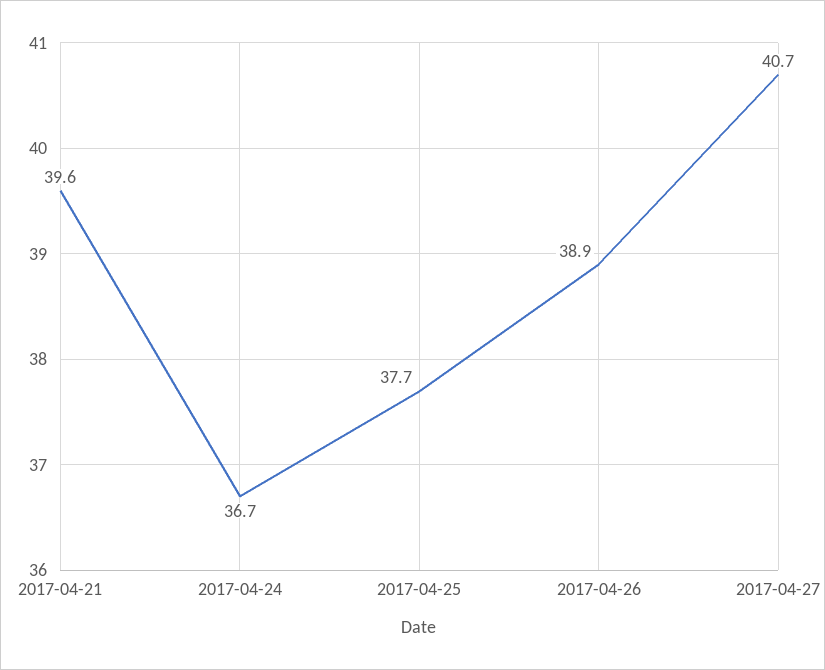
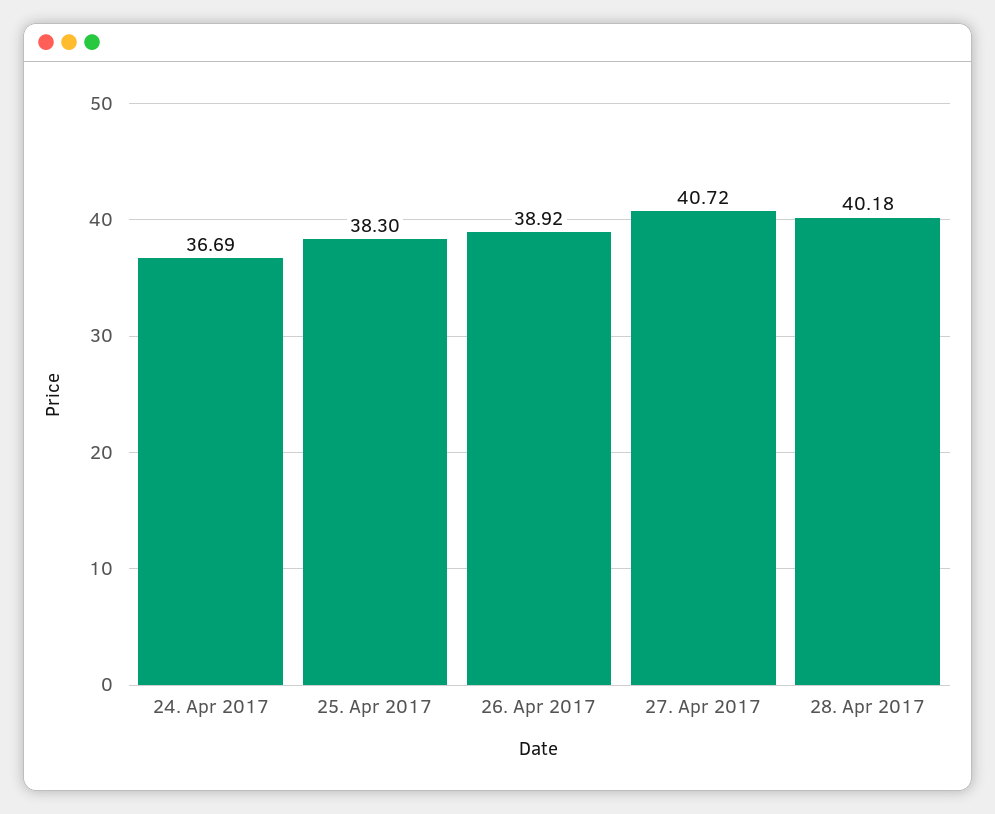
2017-04-21: 39.6 -> none
2017-04-25: 37.7 -> 38.3
28. Apr 2017: none -> 40.18

